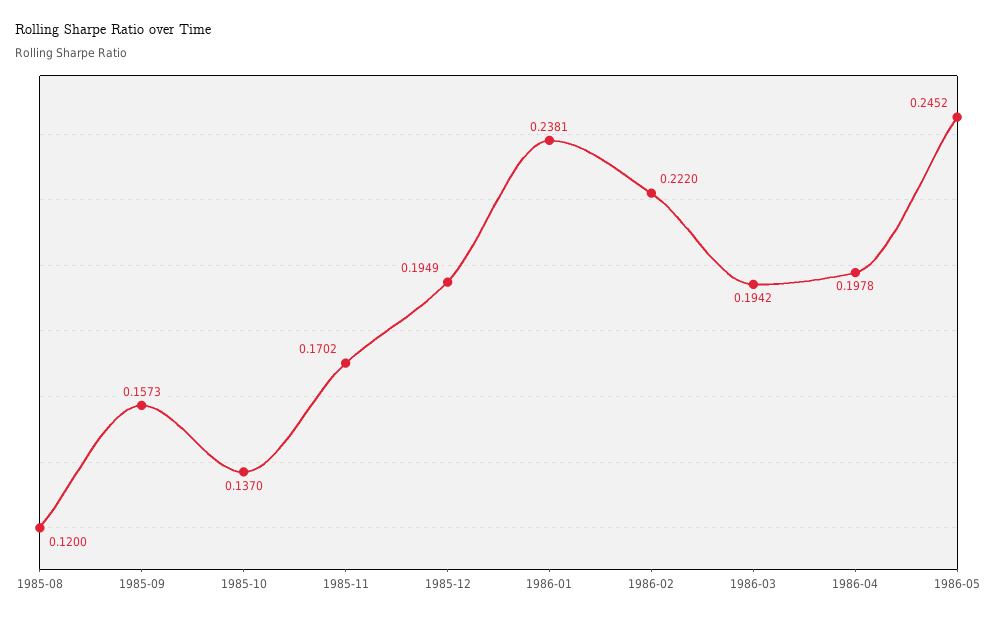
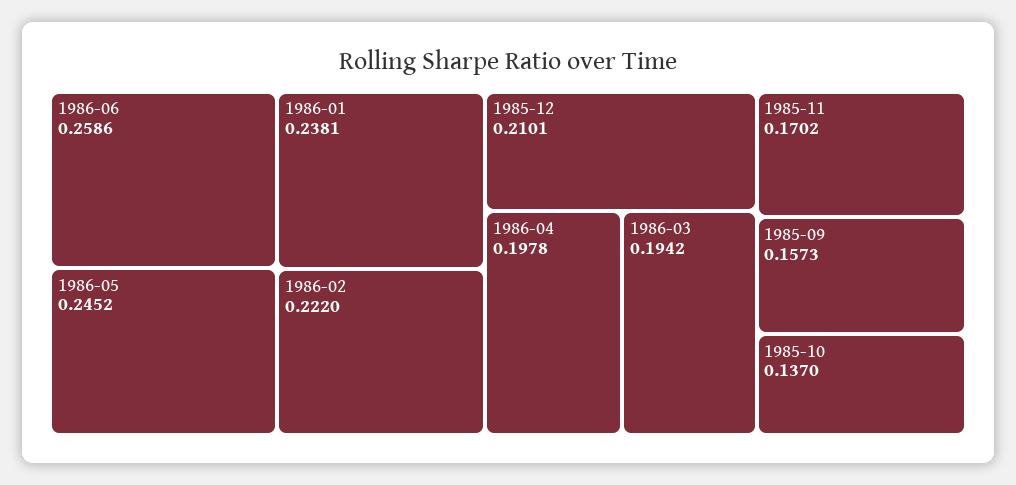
1985-08: 0.12 -> none
1985-12: 0.1949 -> 0.2101
1986-06: none -> 0.2586

